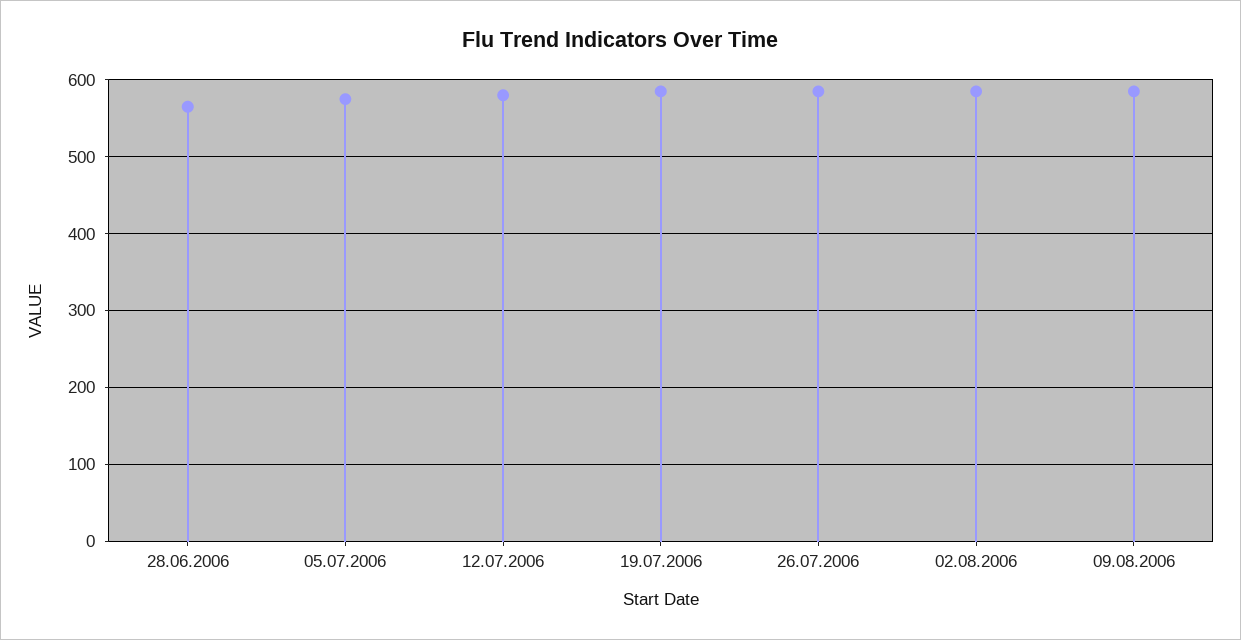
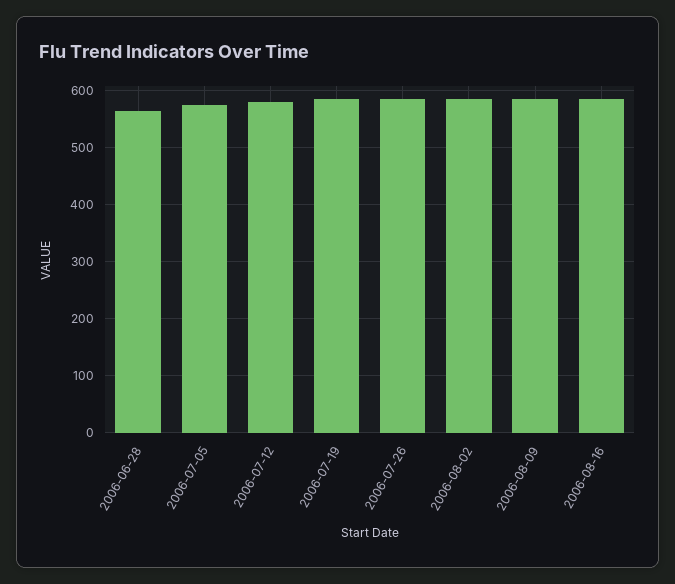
2006-08-16: none -> 580

